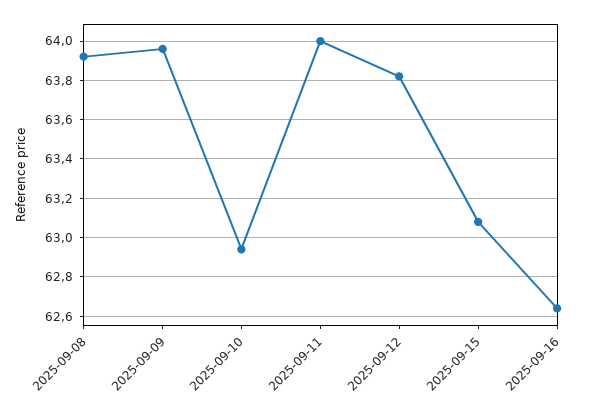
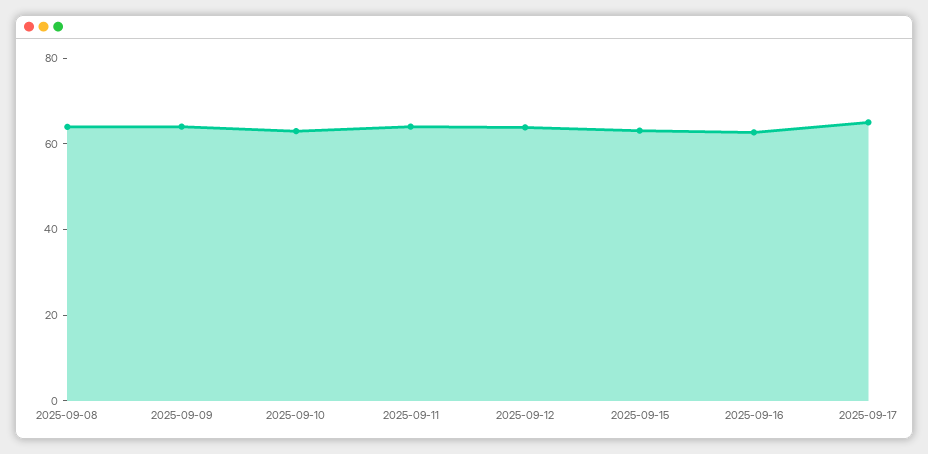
2025-09-17: none -> 65

